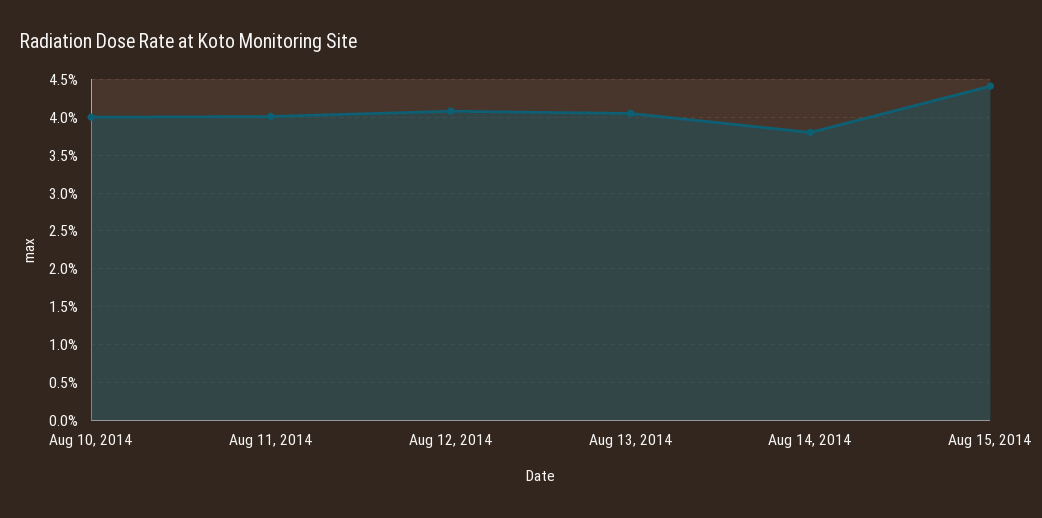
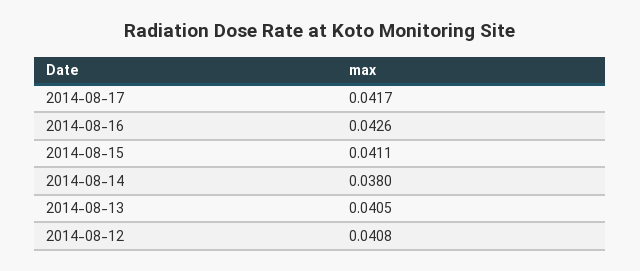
Aug 10, 2014: 0.04 -> none
Aug 11, 2014: 0.04 -> none
Aug 15, 2014: 0.044 -> 0.0411
2014-08-17: none -> 0.0417
2014-08-16: none -> 0.0426

